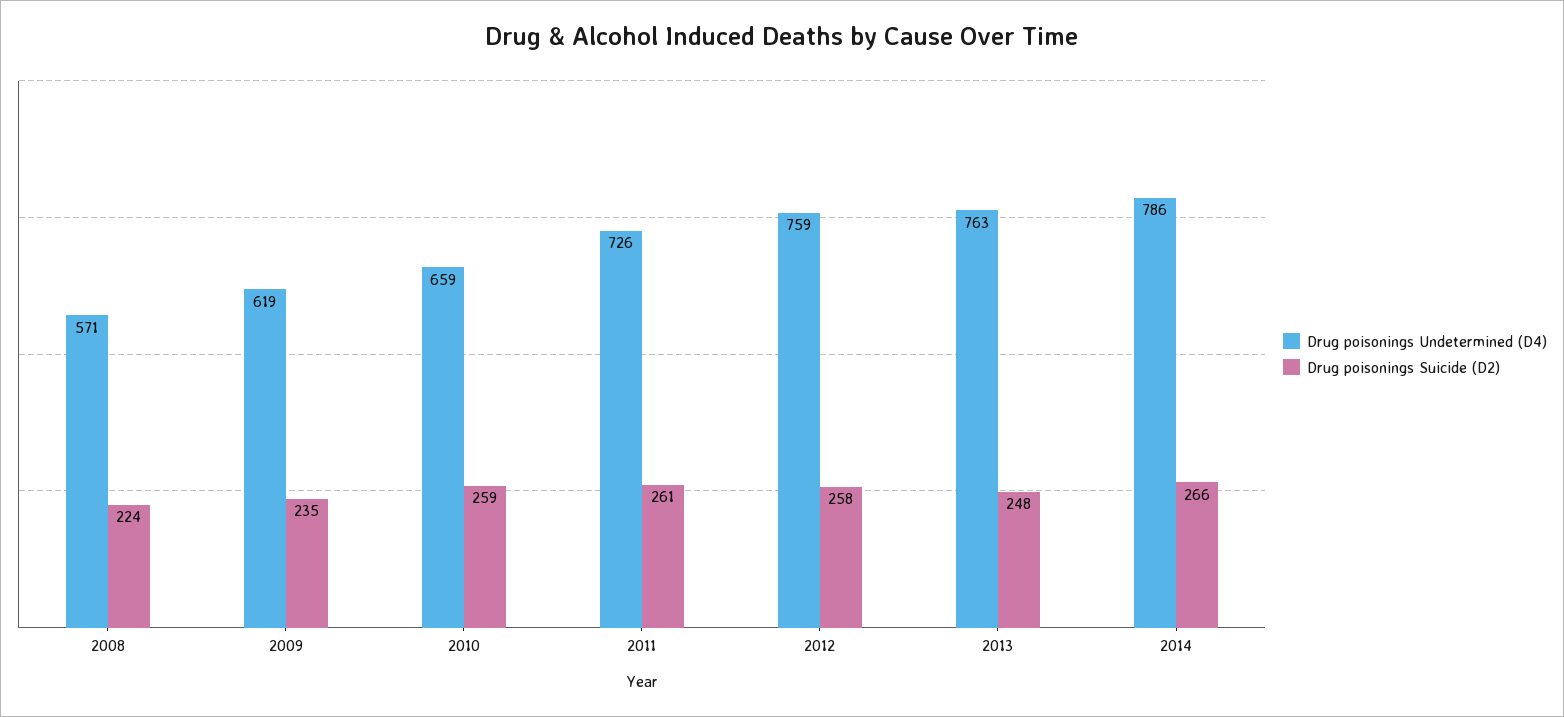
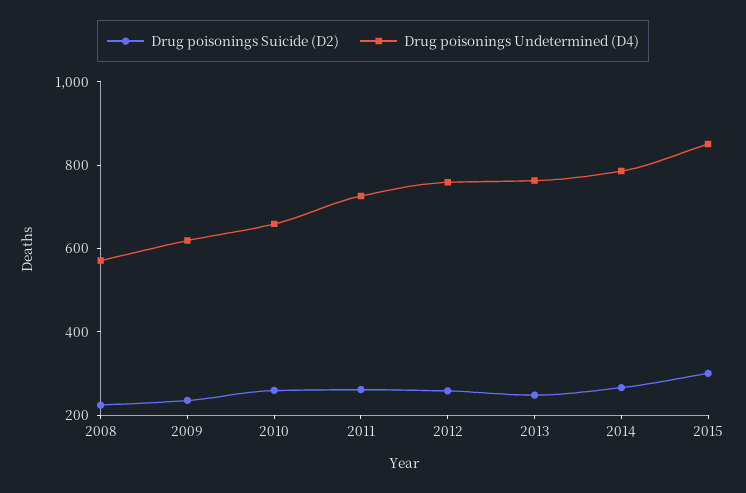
Drug poisonings Suicide (D2), 2015: none -> 300
Drug poisonings Undetermined (D4), 2015: none -> 850

